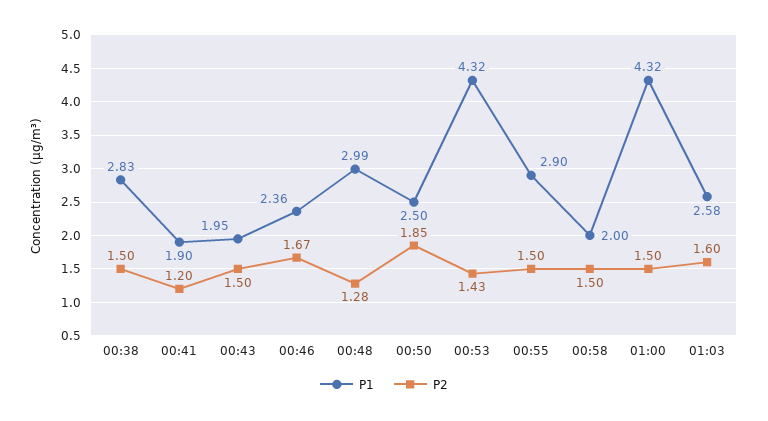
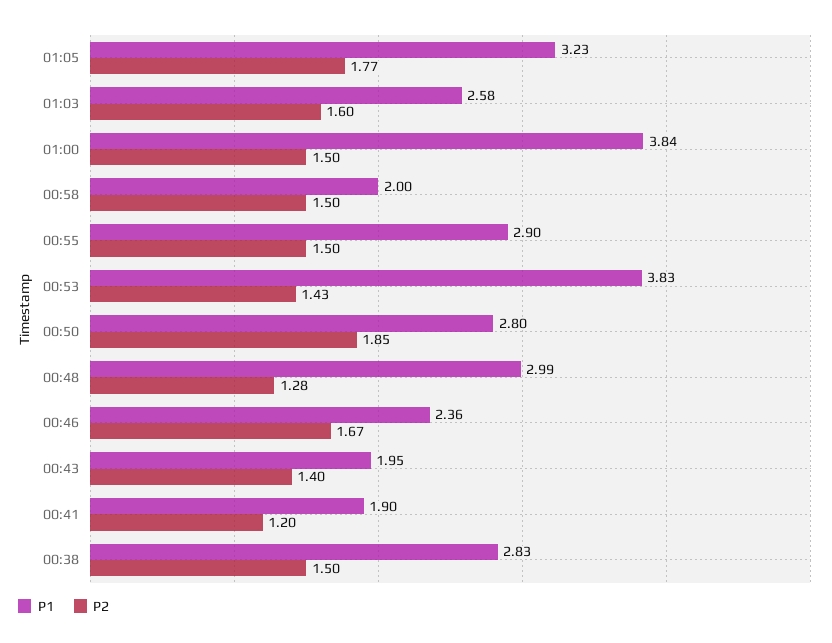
P2, 00:43: 1.5 -> 1.4
P1, 00:50: 2.5 -> 2.8
P1, 00:53: 4.32 -> 3.83
P1, 01:00: 4.32 -> 3.84
P1, 01:05: none -> 3.23
P2, 01:05: none -> 1.77

